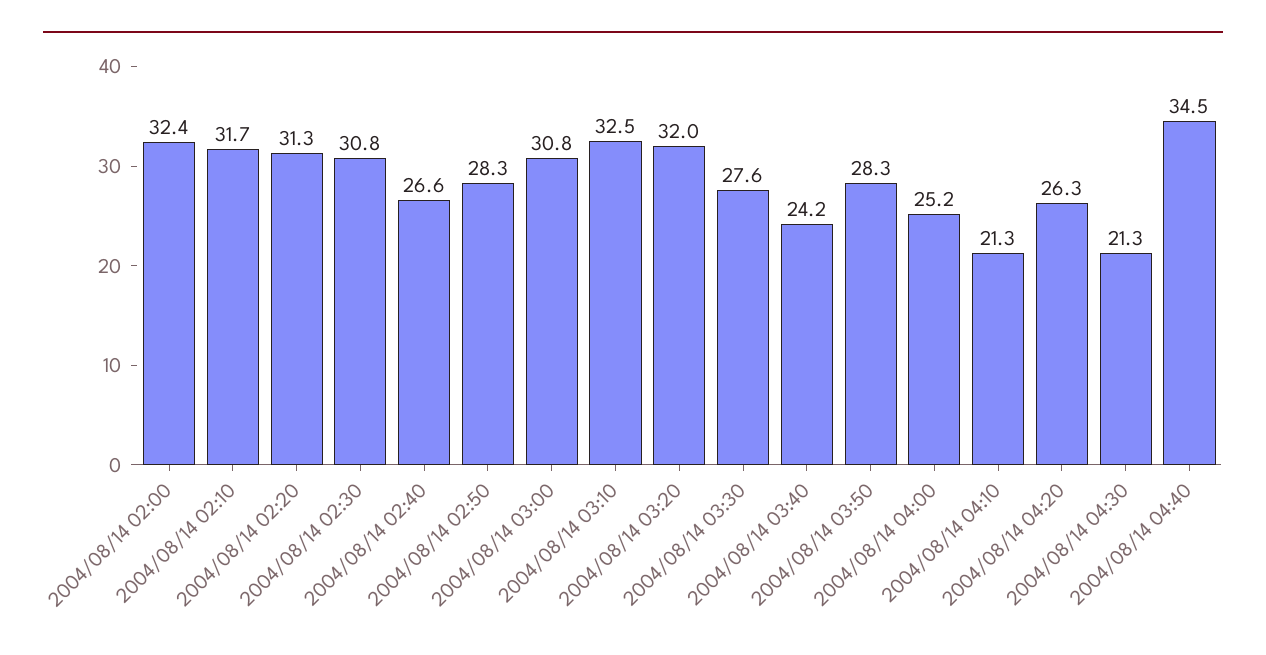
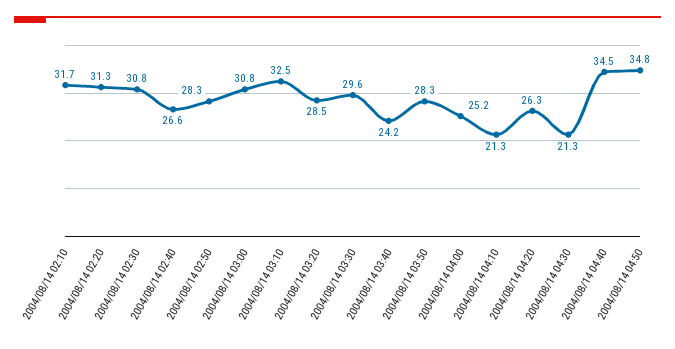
2004/08/14 02:00: 32.4 -> none
2004/08/14 03:20: 32 -> 28.5
2004/08/14 03:30: 27.6 -> 29.6
2004/08/14 04:50: none -> 34.8

